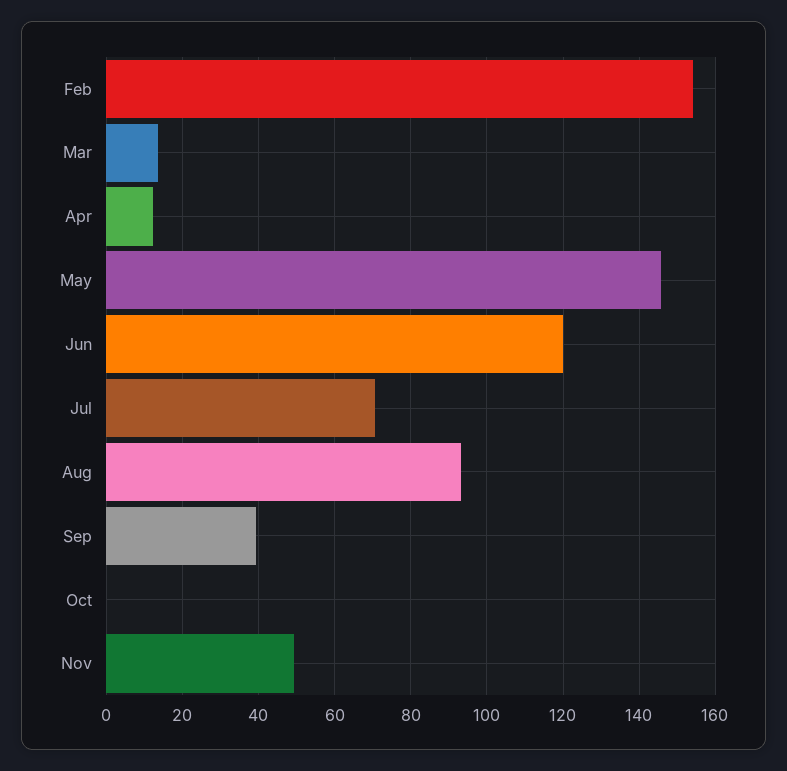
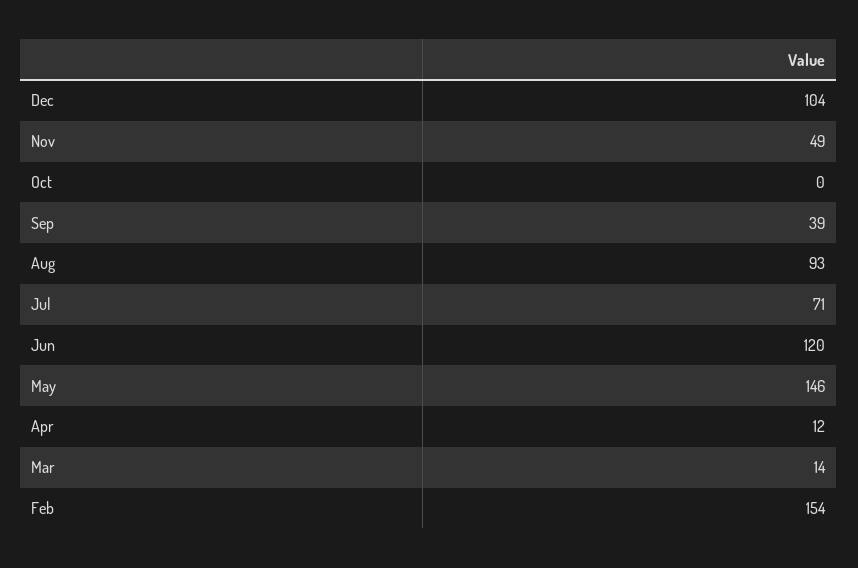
Dec: none -> 104

